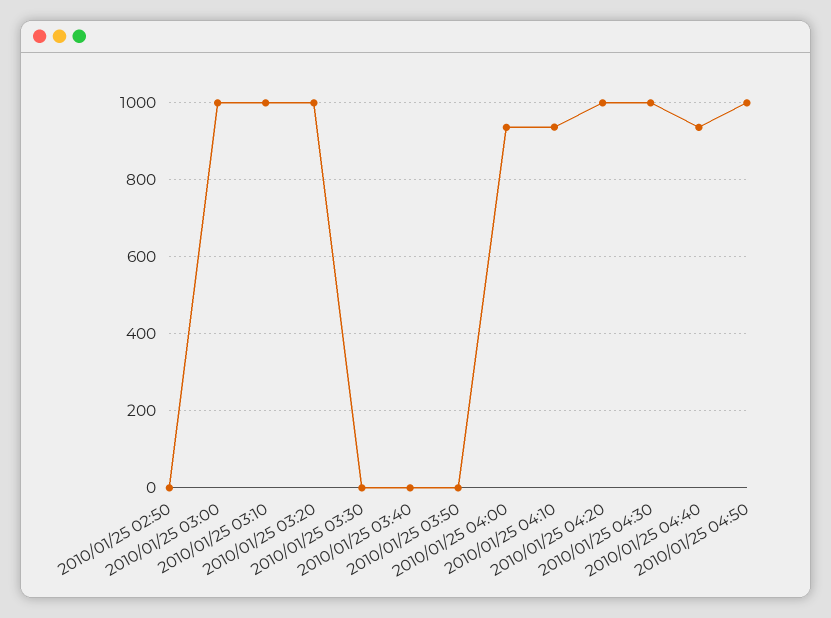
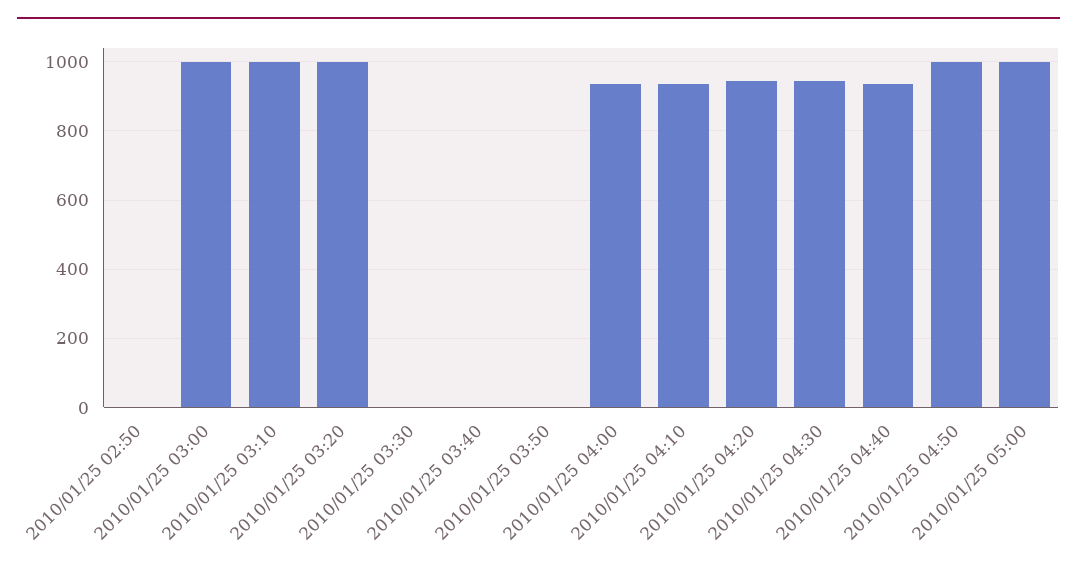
2010/01/25 04:20: 1000 -> 940
2010/01/25 04:30: 1000 -> 940
2010/01/25 05:00: none -> 1000

